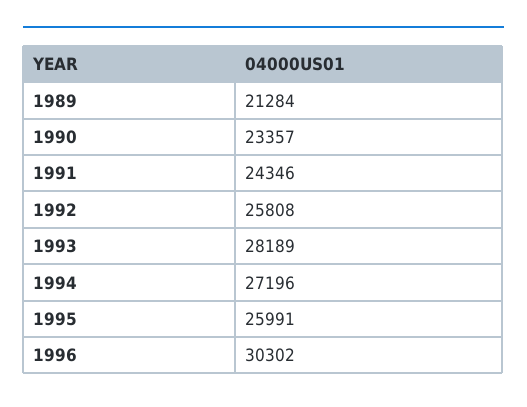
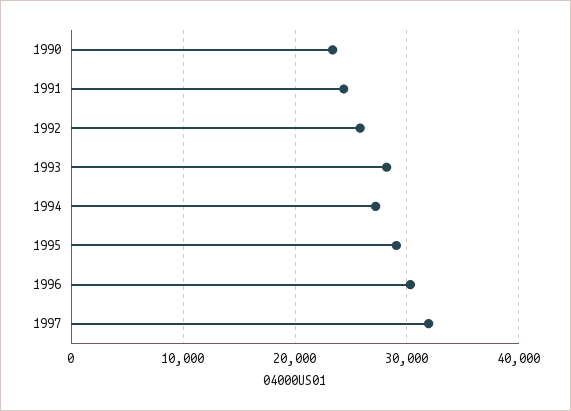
1989: 21284 -> none
1995: 25991 -> 29000
1997: none -> 32000

